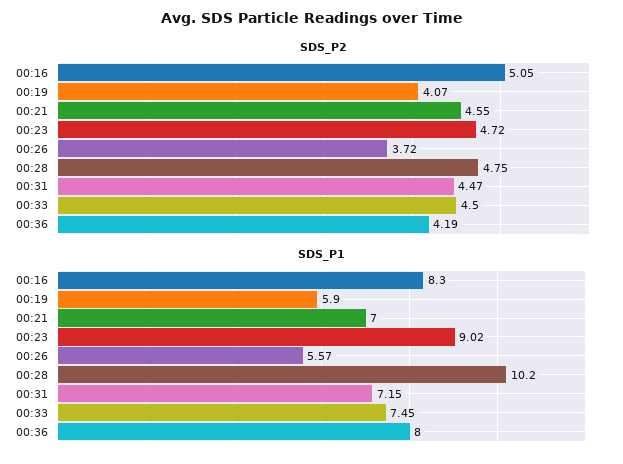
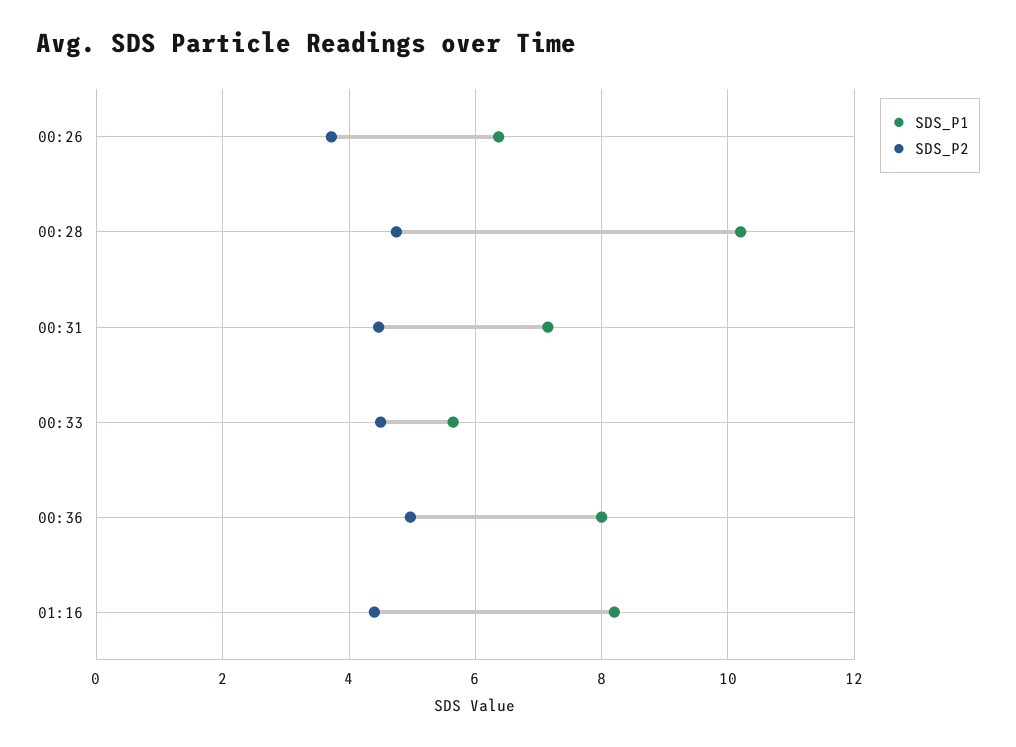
SDS_P2, 00:16: 5.05 -> none
SDS_P2, 00:19: 4.07 -> none
SDS_P2, 00:21: 4.55 -> none
SDS_P2, 00:23: 4.72 -> none
SDS_P2, 00:36: 4.19 -> 5
SDS_P1, 00:16: 8.3 -> none
SDS_P1, 00:19: 5.9 -> none
SDS_P1, 00:21: 7 -> none
SDS_P1, 00:23: 9.02 -> none
SDS_P1, 00:26: 5.57 -> 6.4
SDS_P1, 00:33: 7.45 -> 5.6
SDS_P1, 01:16: none -> 8.2
SDS_P2, 01:16: none -> 4.4

